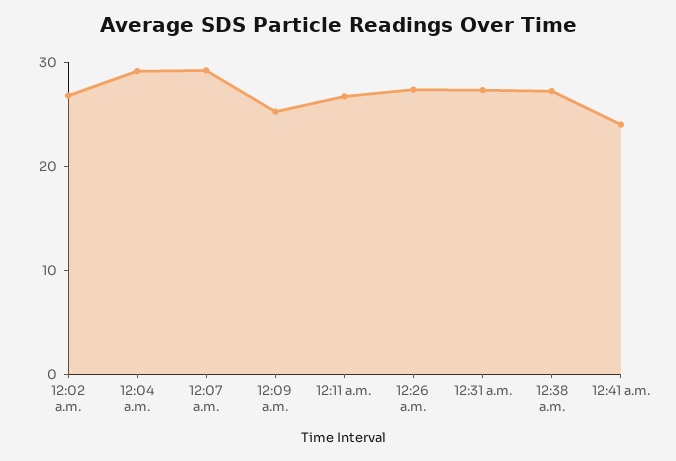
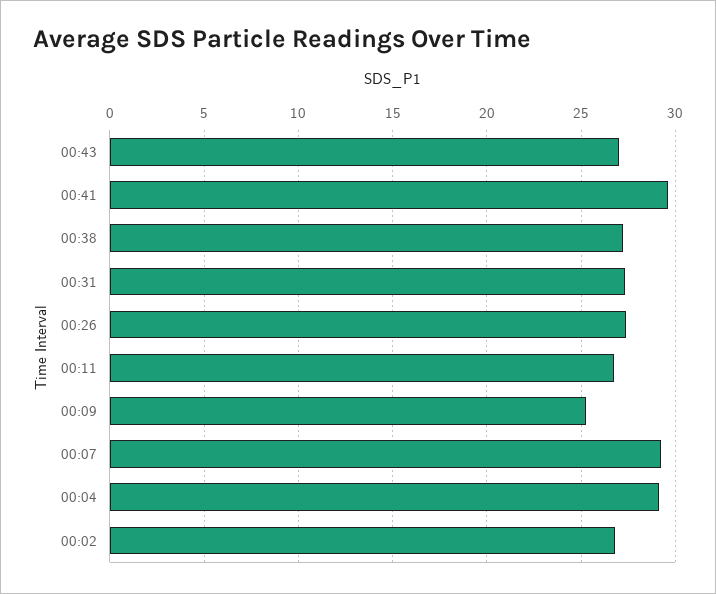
12:41 a.m.: 24 -> 29.5
00:43: none -> 27

